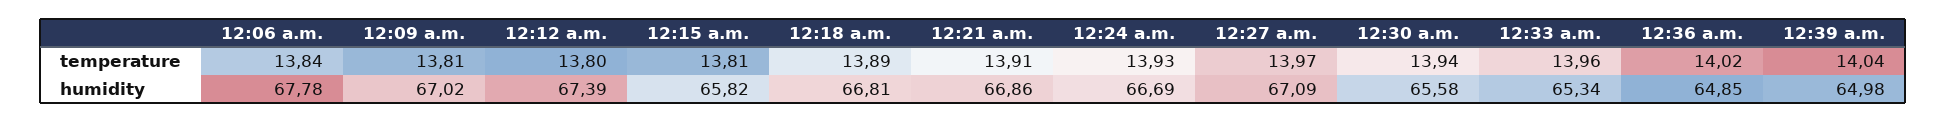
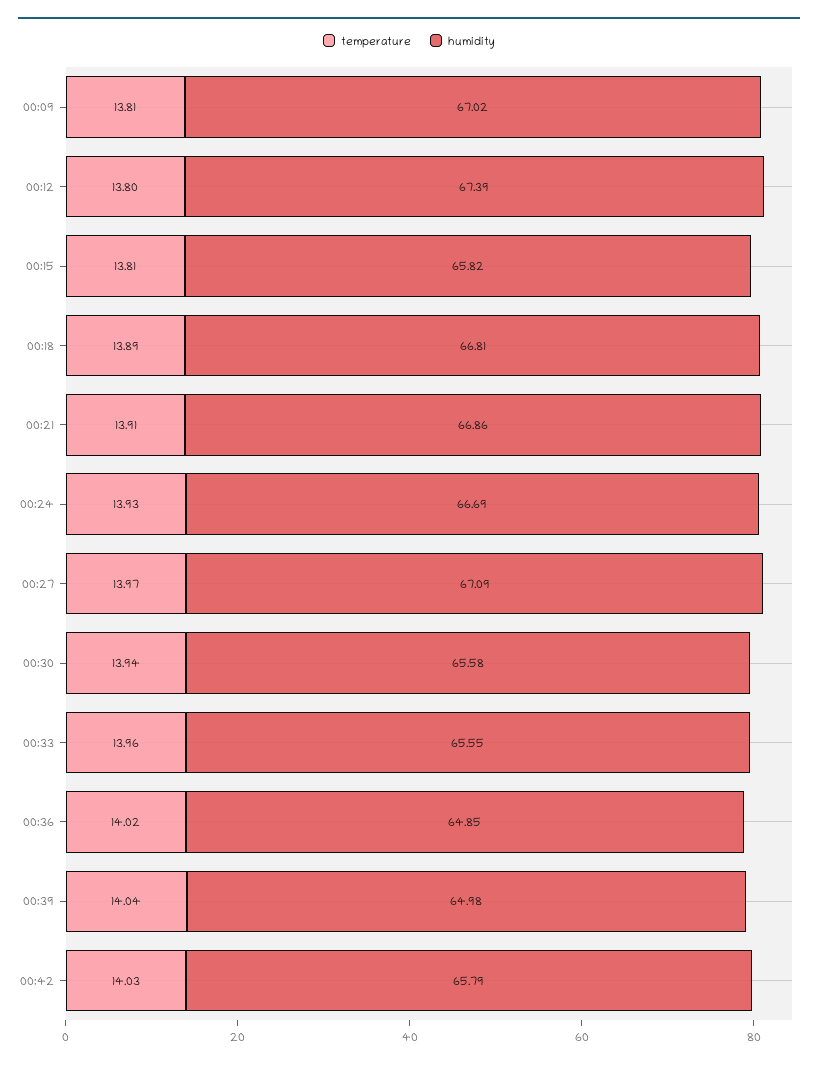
temperature, 12:06 a.m.: 13.84 -> none
humidity, 12:06 a.m.: 67.78 -> none
humidity, 12:33 a.m.: 65.34 -> 65.55
temperature, 00:42: none -> 14.03
humidity, 00:42: none -> 65.79

